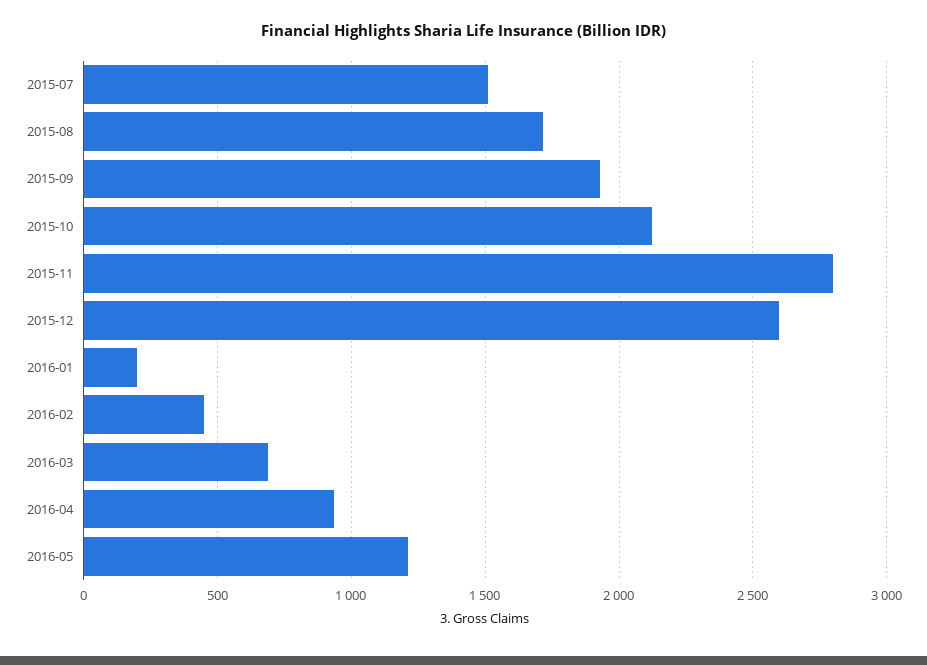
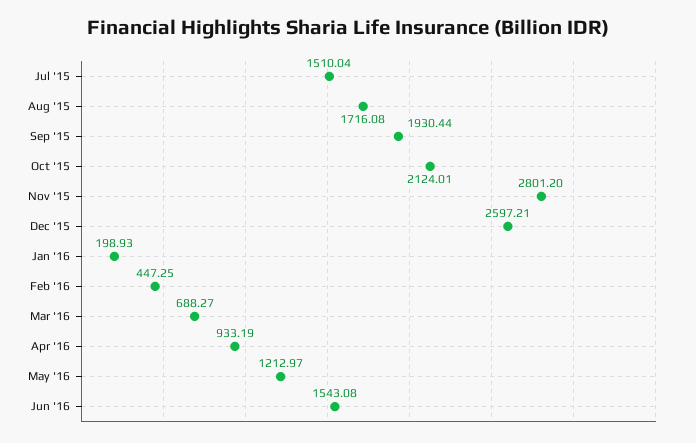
Jun '16: none -> 1543.08

